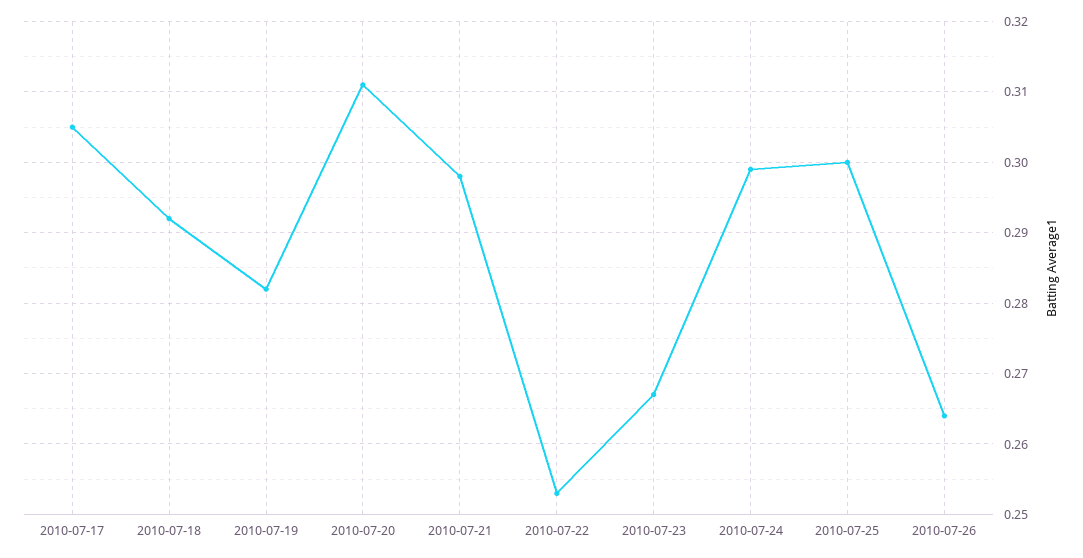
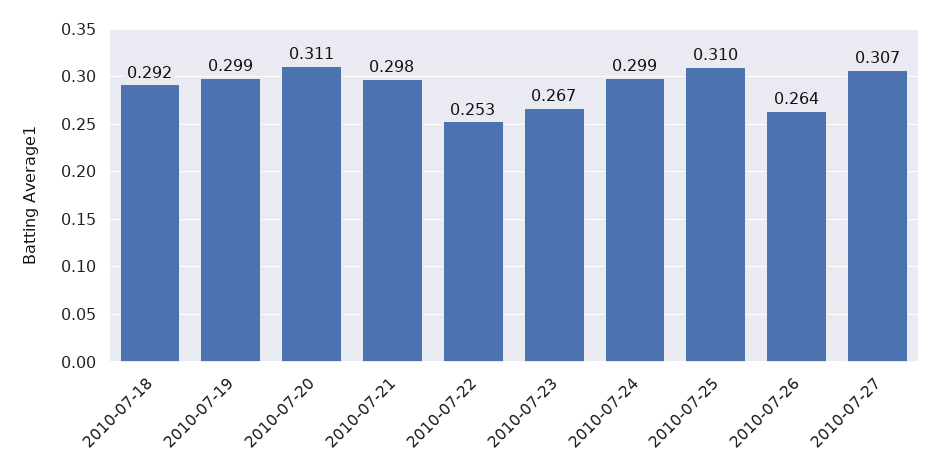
2010-07-17: 0.305 -> none
2010-07-19: 0.282 -> 0.299
2010-07-25: 0.3 -> 0.31
2010-07-27: none -> 0.307

